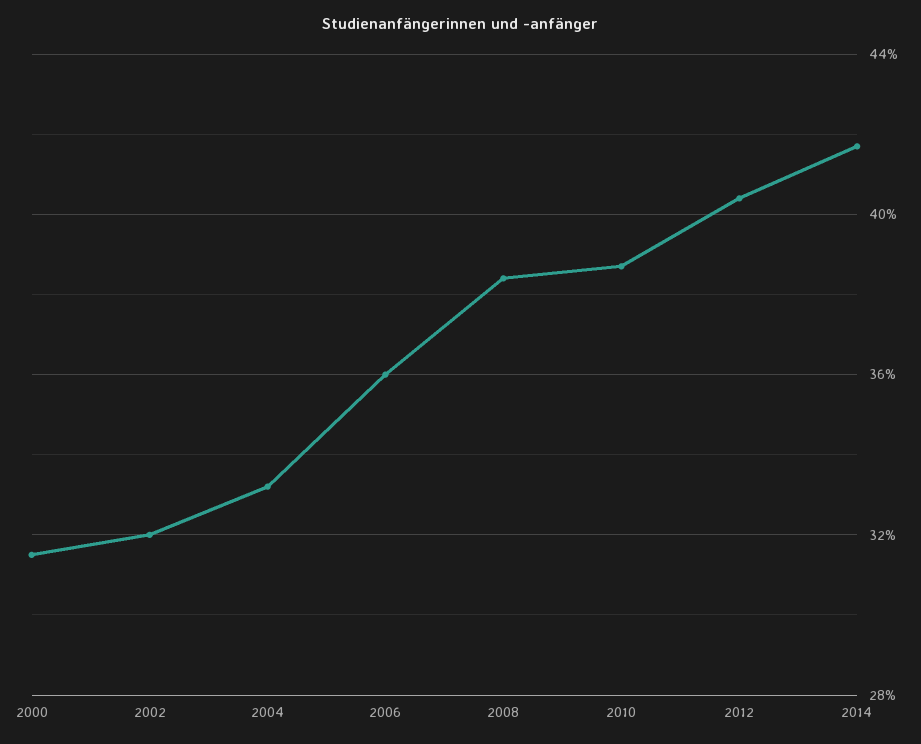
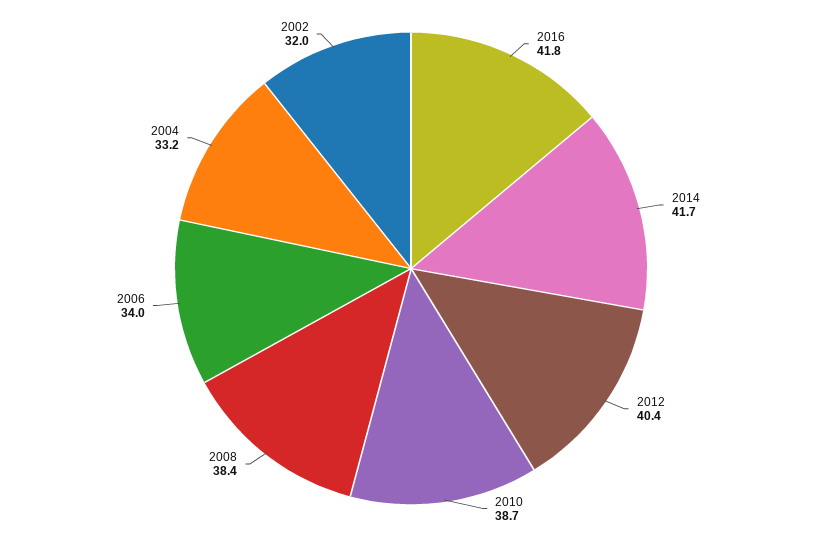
2000: 31.5 -> none
2006: 36 -> 34
2016: none -> 41.8

